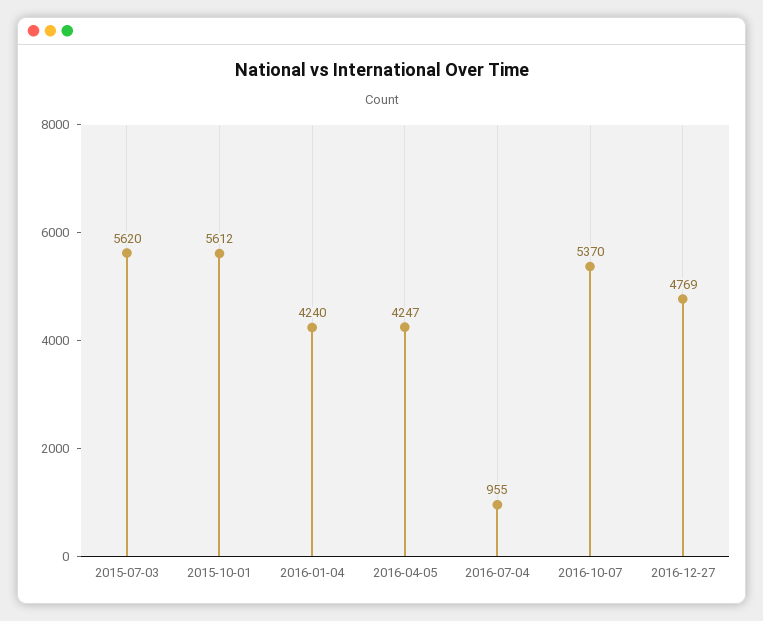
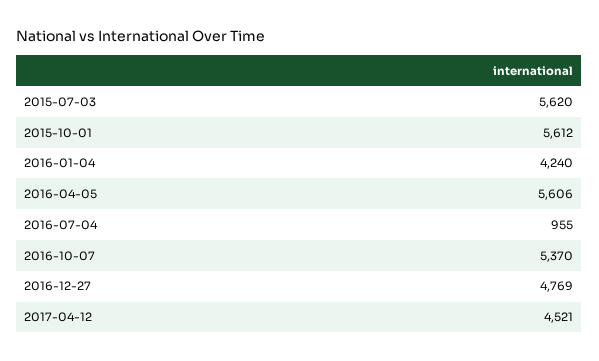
2016-04-05: 4247 -> 5606
2017-04-12: none -> 4521

